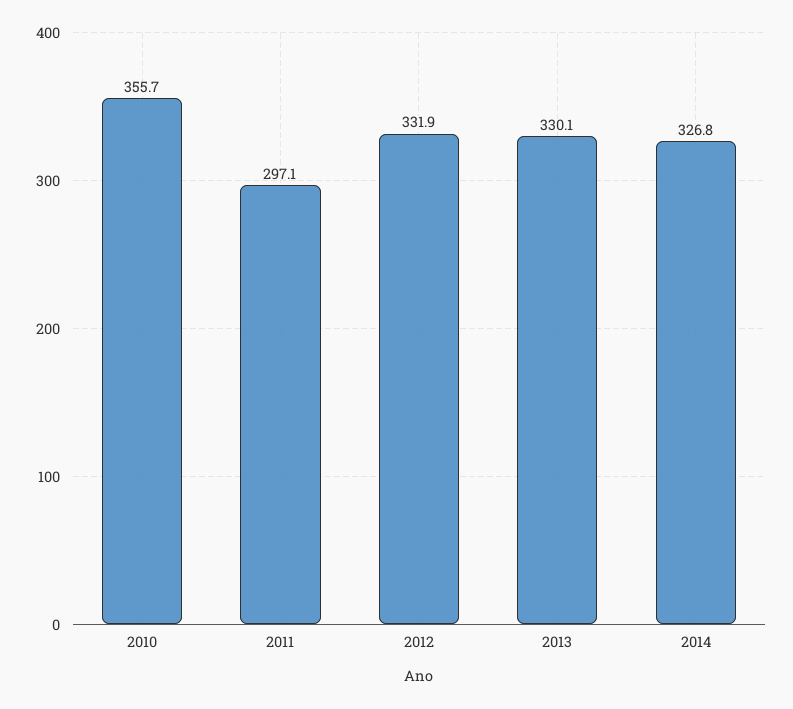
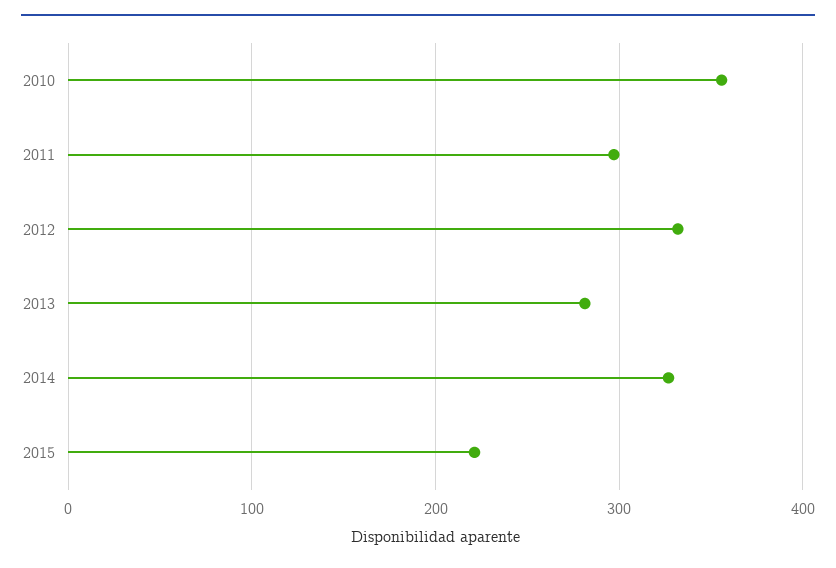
2013: 330.1 -> 280
2015: none -> 220

